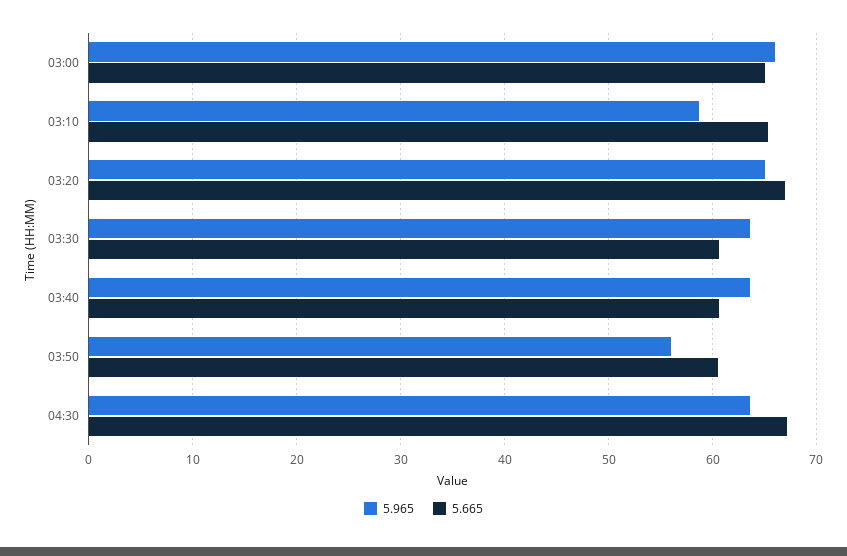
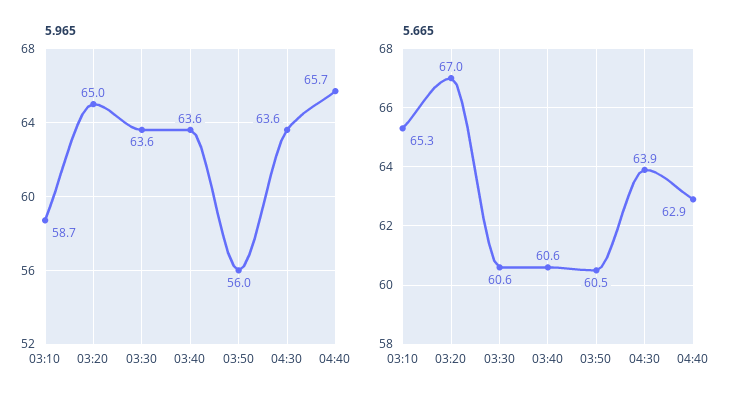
5.965, 03:00: 66 -> none
5.665, 03:00: 65 -> none
5.665, 04:30: 67 -> 63.9
5.965, 04:40: none -> 65.7
5.665, 04:40: none -> 62.9

